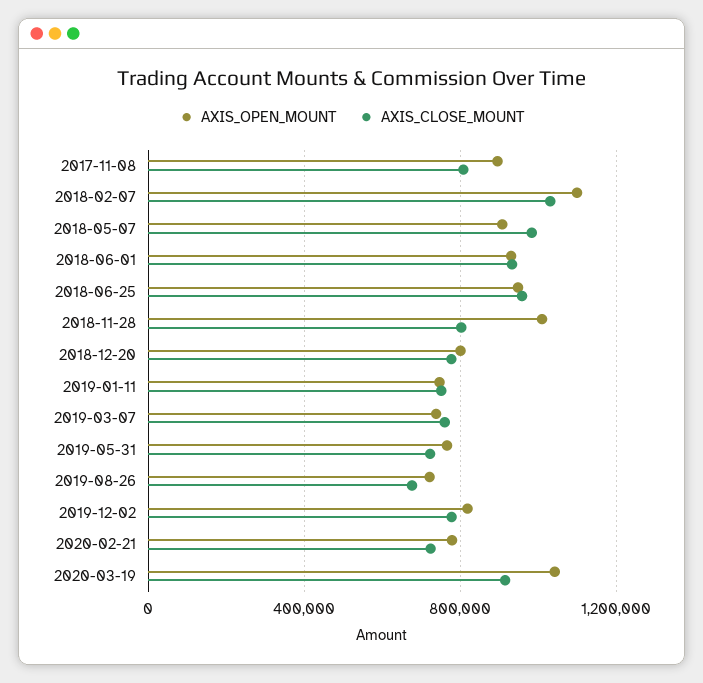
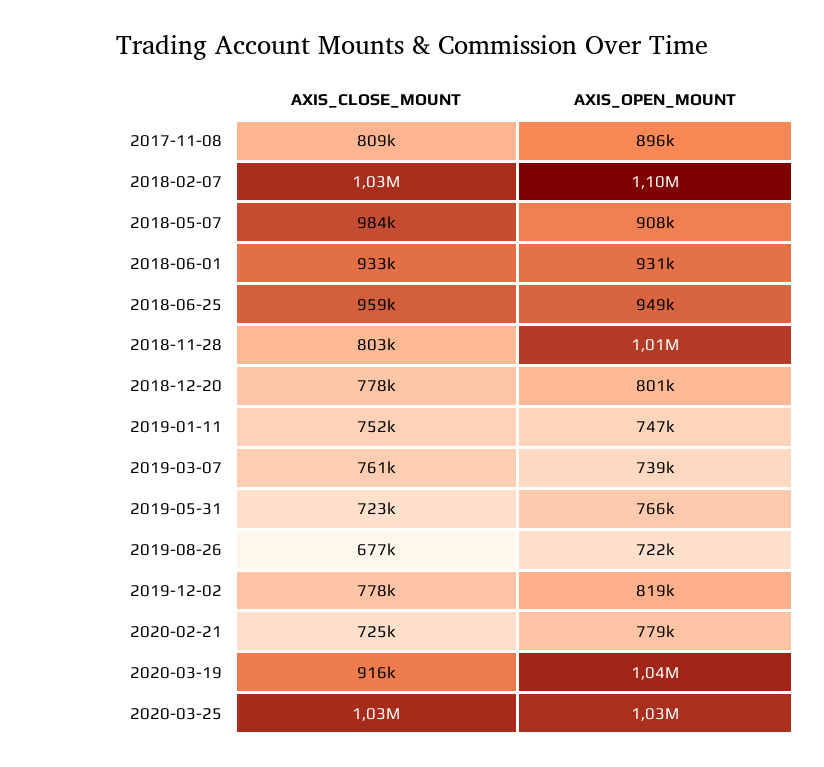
AXIS_CLOSE_MOUNT, 2020-03-25: none -> 1030000
AXIS_OPEN_MOUNT, 2020-03-25: none -> 1030000

